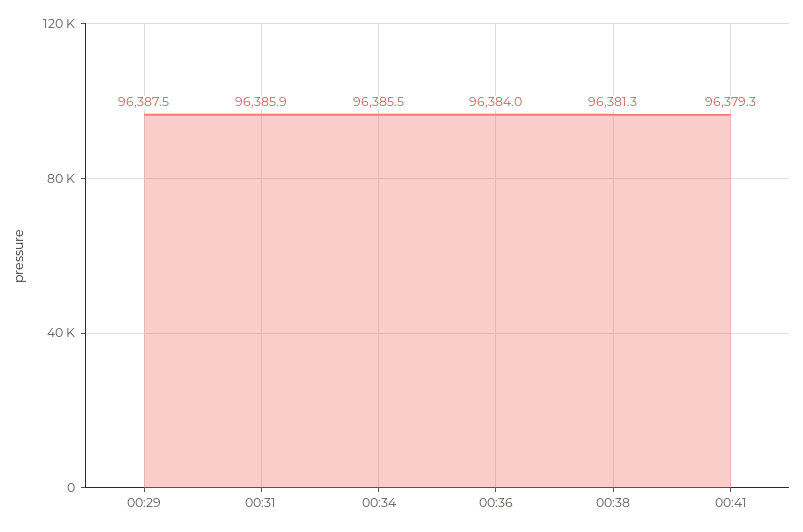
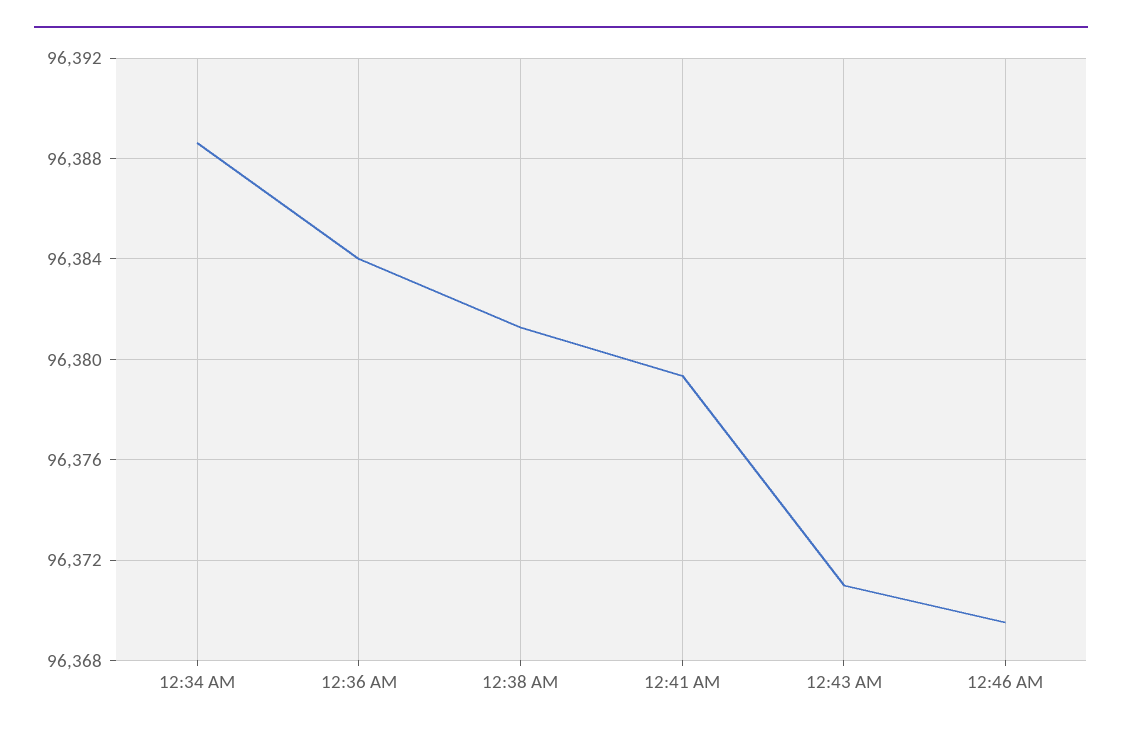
00:29: 96387.5 -> none
00:31: 96385.9 -> none
00:34: 96385.5 -> 96388.5
12:43 AM: none -> 96371
12:46 AM: none -> 96369.5

